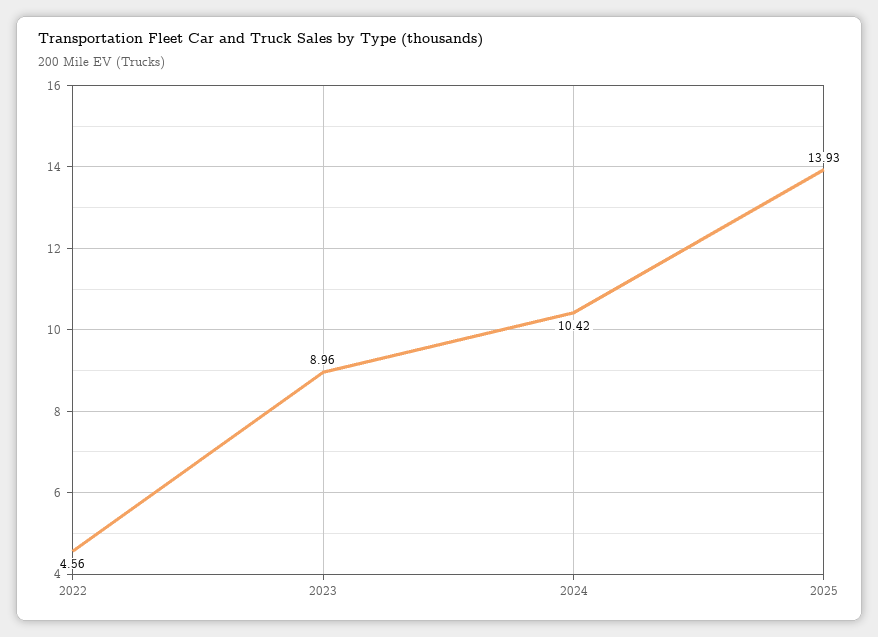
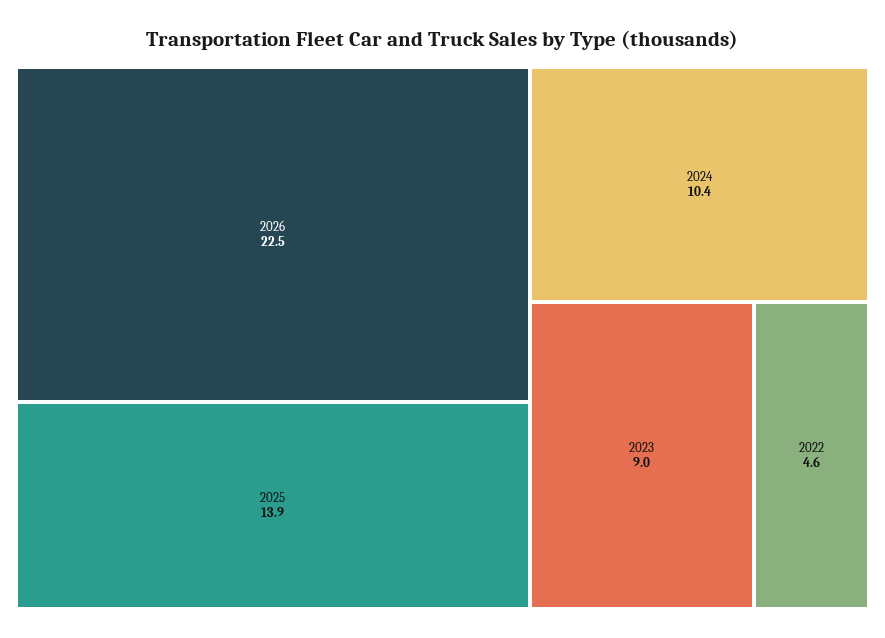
2026: none -> 22.5

